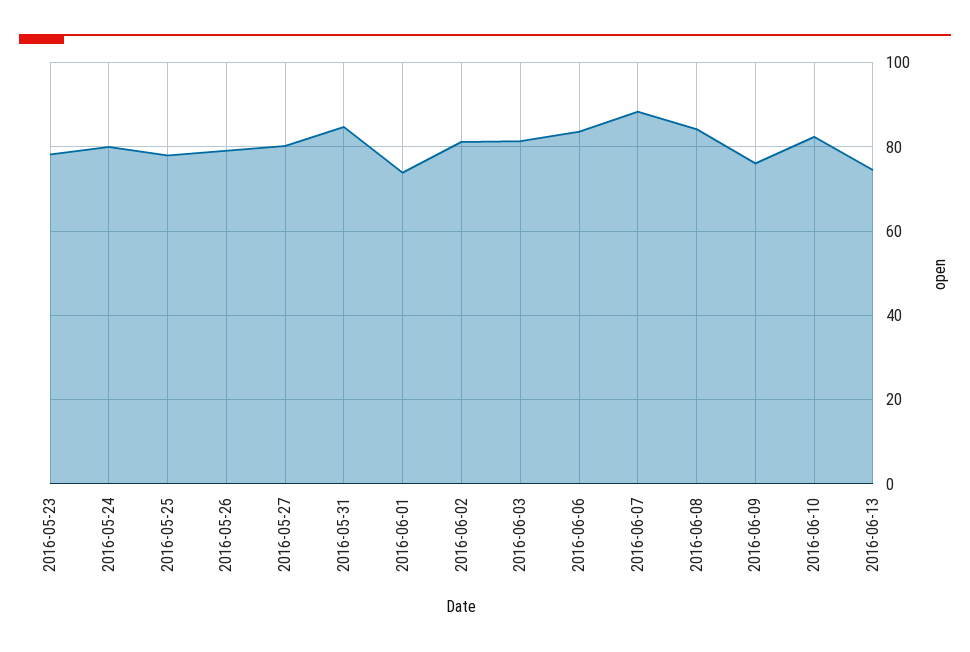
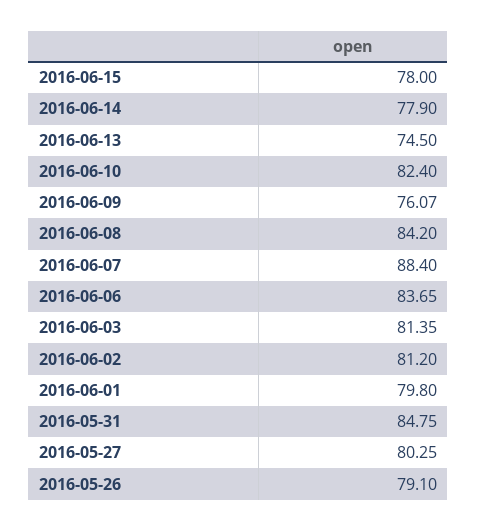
2016-05-23: 78 -> none
2016-05-24: 80 -> none
2016-05-25: 78 -> none
2016-06-01: 74 -> 79.8
2016-06-15: none -> 78
2016-06-14: none -> 77.9

